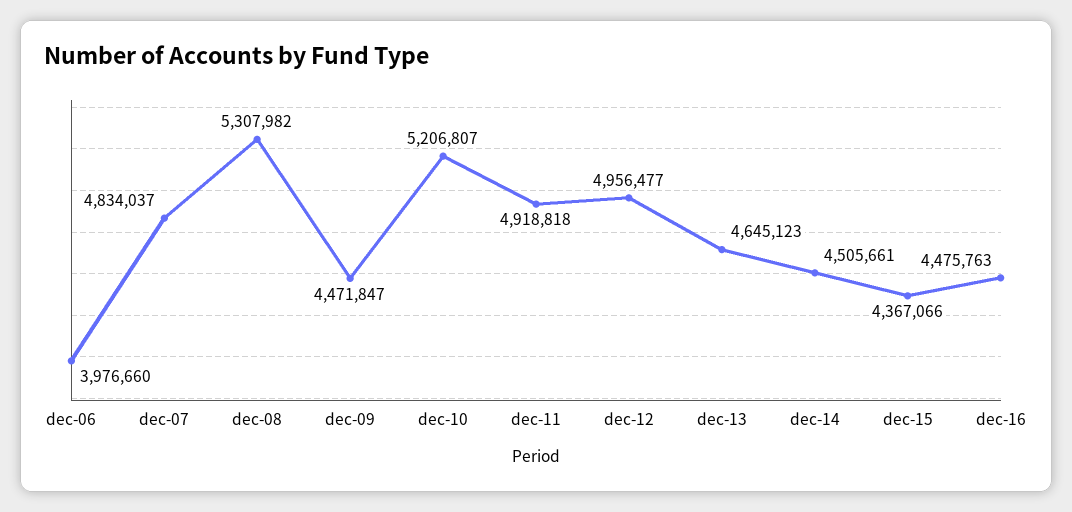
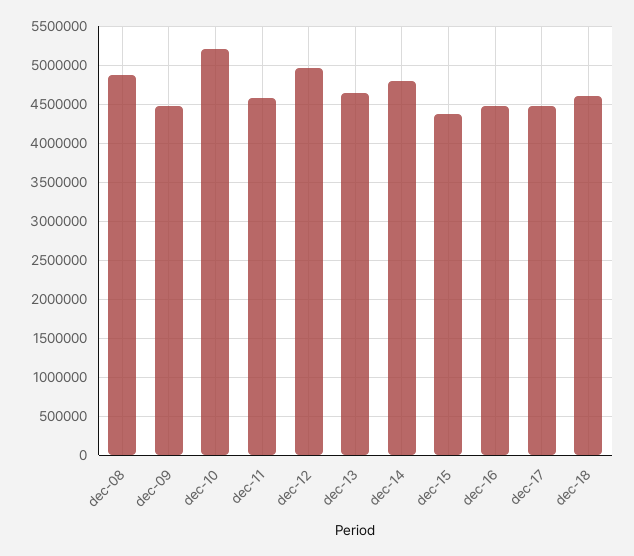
dec-06: 3976660 -> none
dec-07: 4834037 -> none
dec-08: 5307982 -> 4900000
dec-11: 4918818 -> 4600000
dec-14: 4505661 -> 4800000
dec-17: none -> 4500000
dec-18: none -> 4600000

